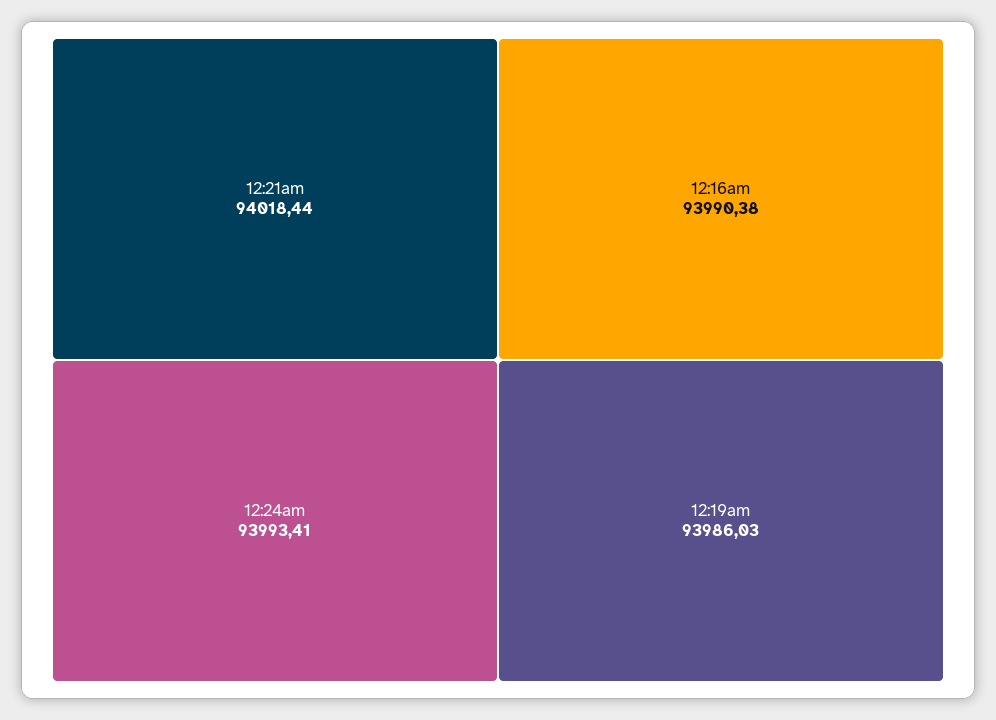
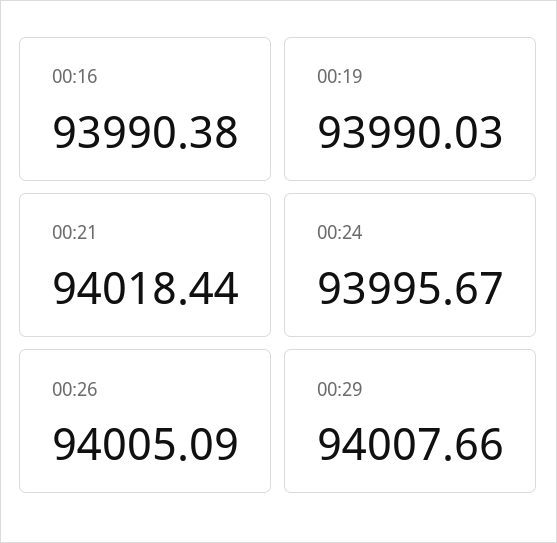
12:24am: 93993.41 -> 93995.67
12:19am: 93986.03 -> 93990.03
00:26: none -> 94005.09
00:29: none -> 94007.66

